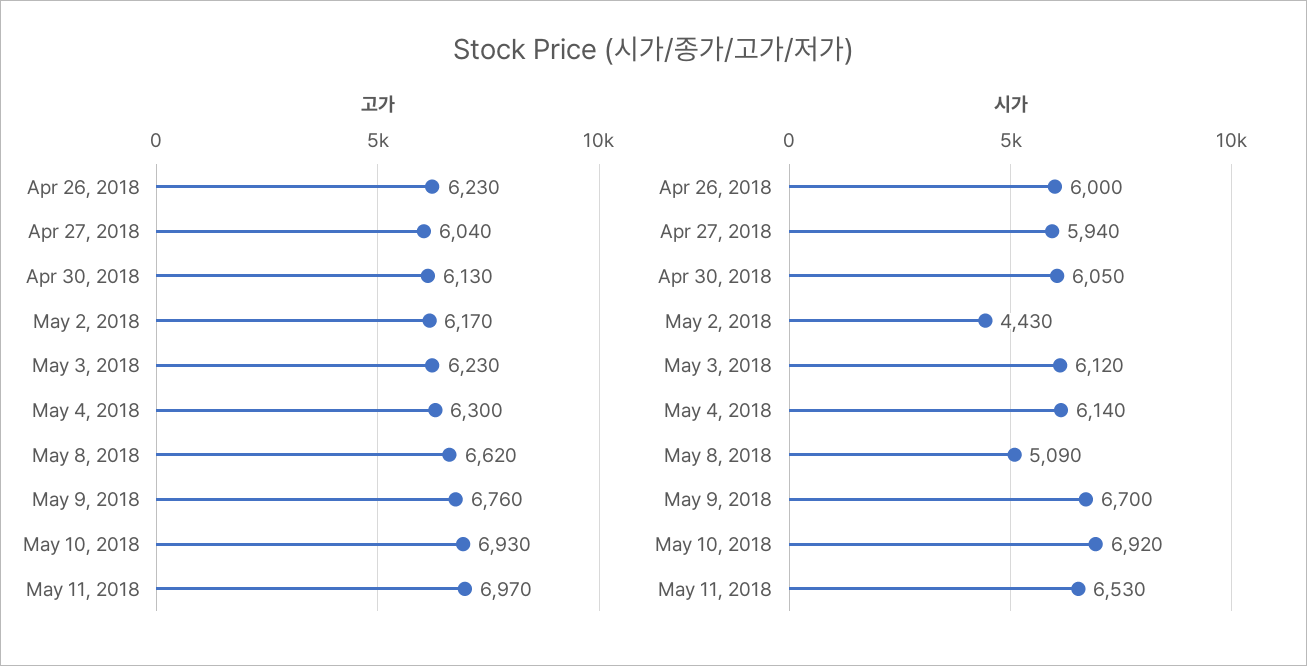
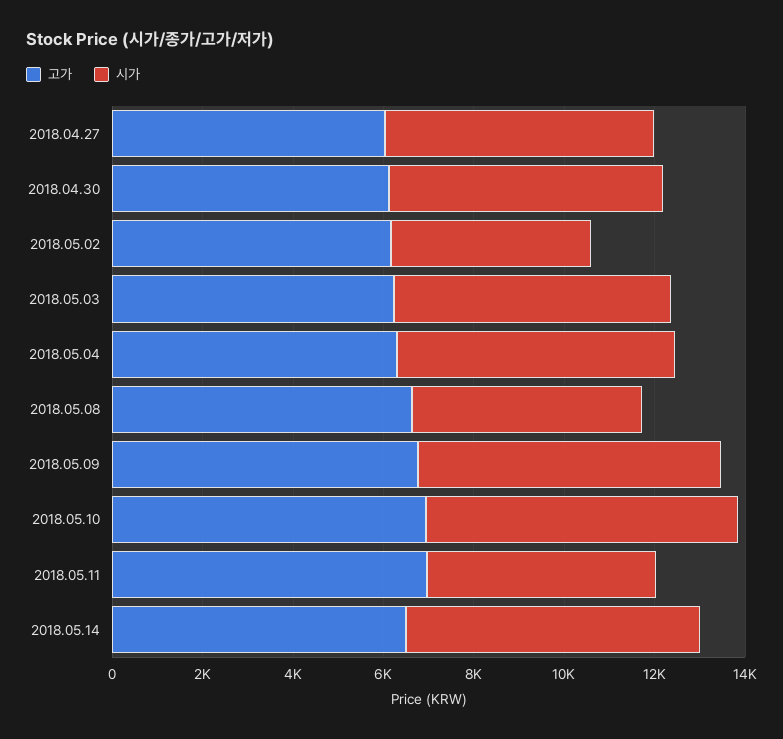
고가, Apr 26, 2018: 6230 -> none
시가, Apr 26, 2018: 6000 -> none
시가, May 11, 2018: 6530 -> 5000
고가, 2018.05.14: none -> 6500
시가, 2018.05.14: none -> 6500

